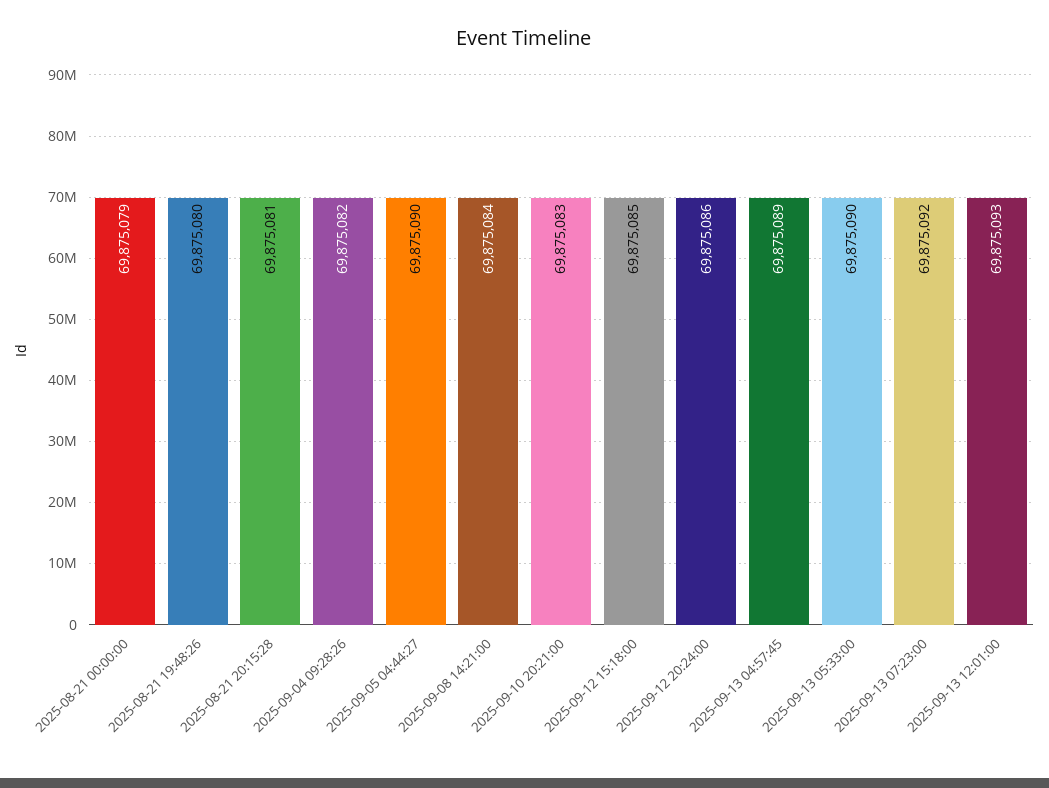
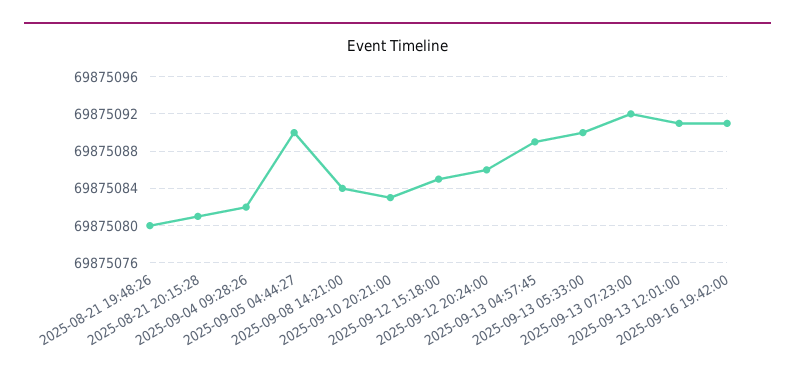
2025-08-21 00:00:00: 69875079 -> none
2025-09-13 12:01:00: 69875093 -> 69875091
2025-09-16 19:42:00: none -> 69875091

